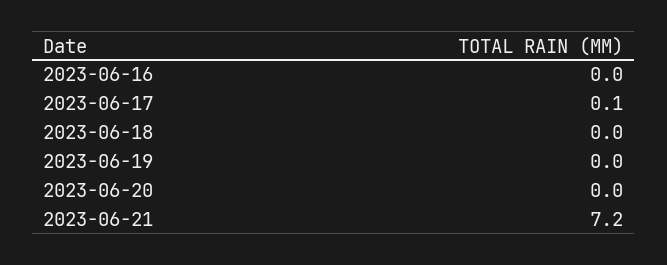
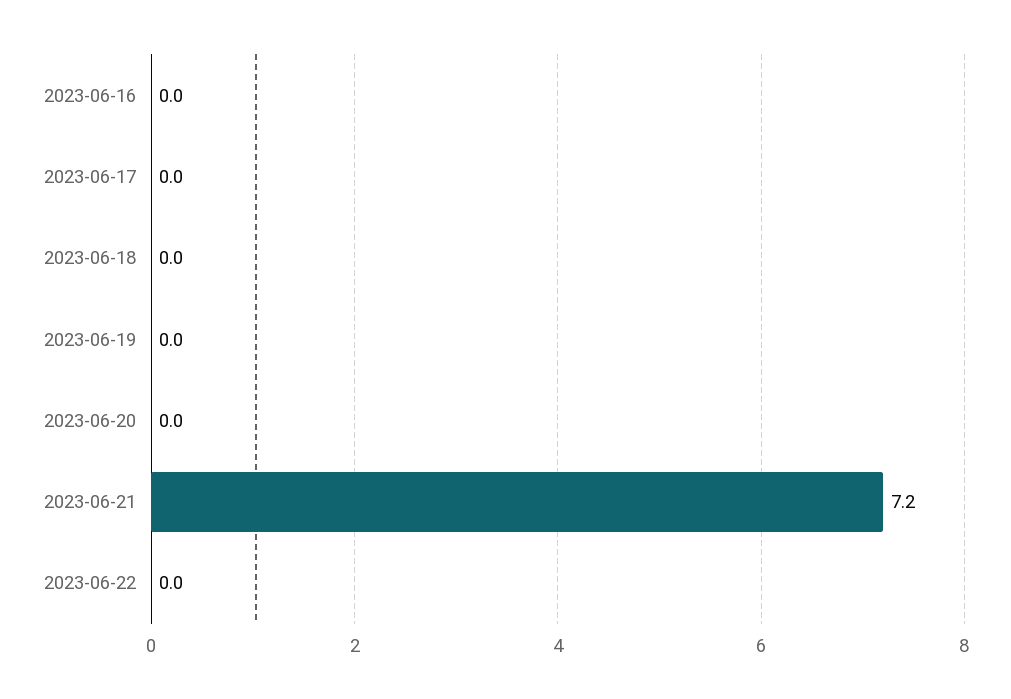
2023-06-17: 0.1 -> 0
2023-06-22: none -> 0

